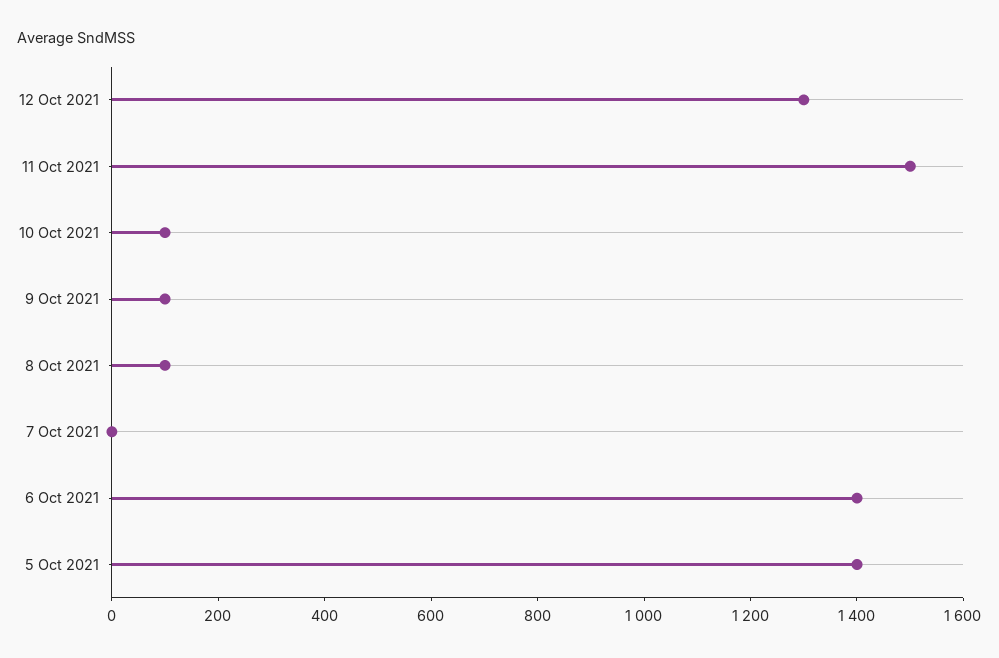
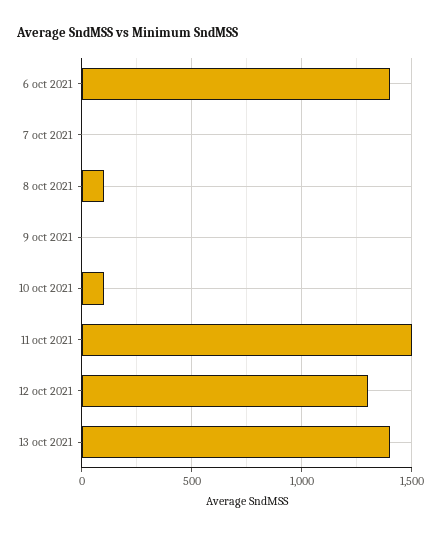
9 Oct 2021: 100 -> 0
5 Oct 2021: 1400 -> none
13 oct 2021: none -> 1400

